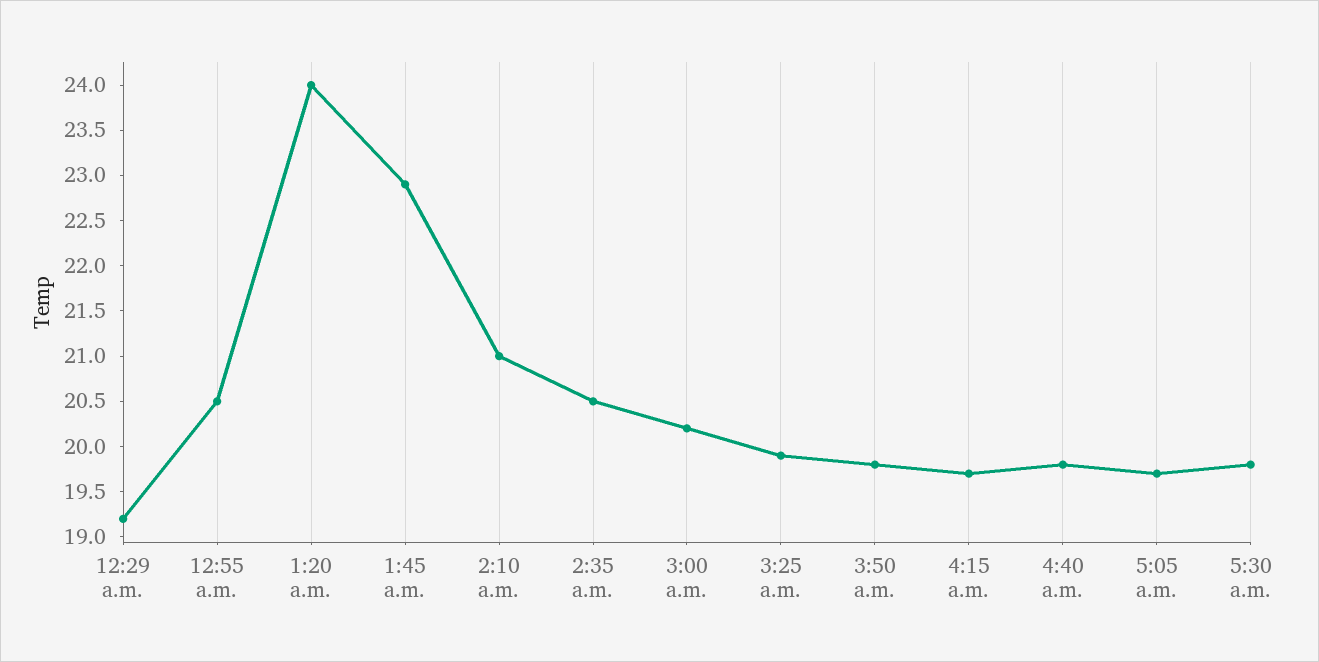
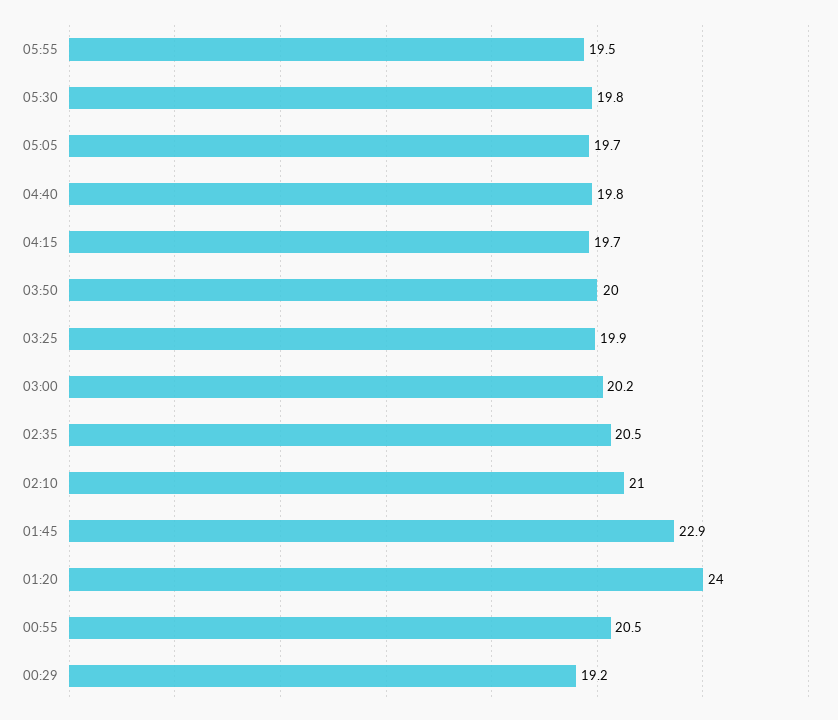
3:50 a.m.: 19.8 -> 20
05:55: none -> 19.5

